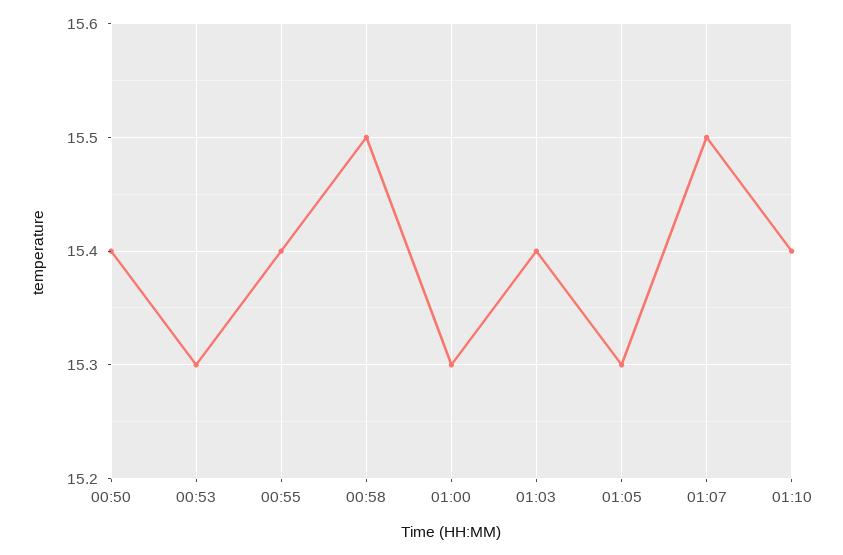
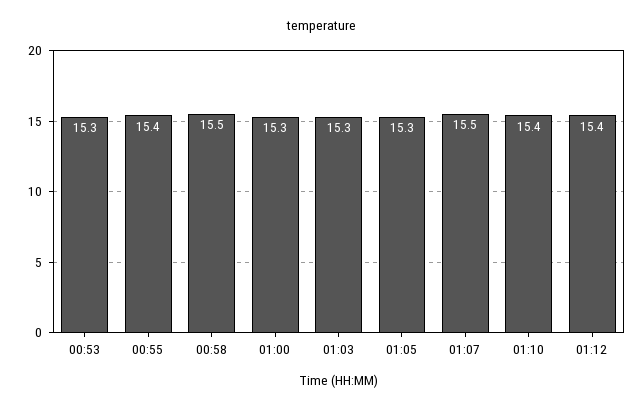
00:50: 15.4 -> none
01:03: 15.4 -> 15.3
01:12: none -> 15.4

